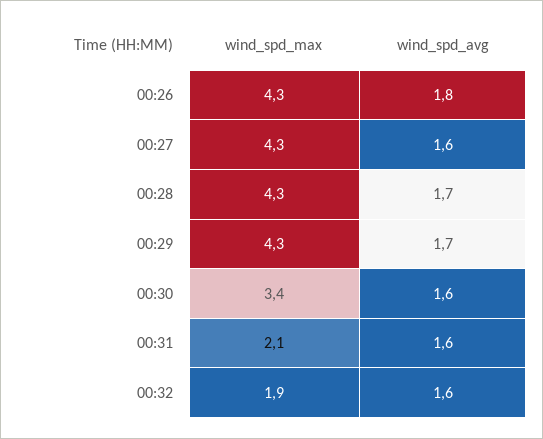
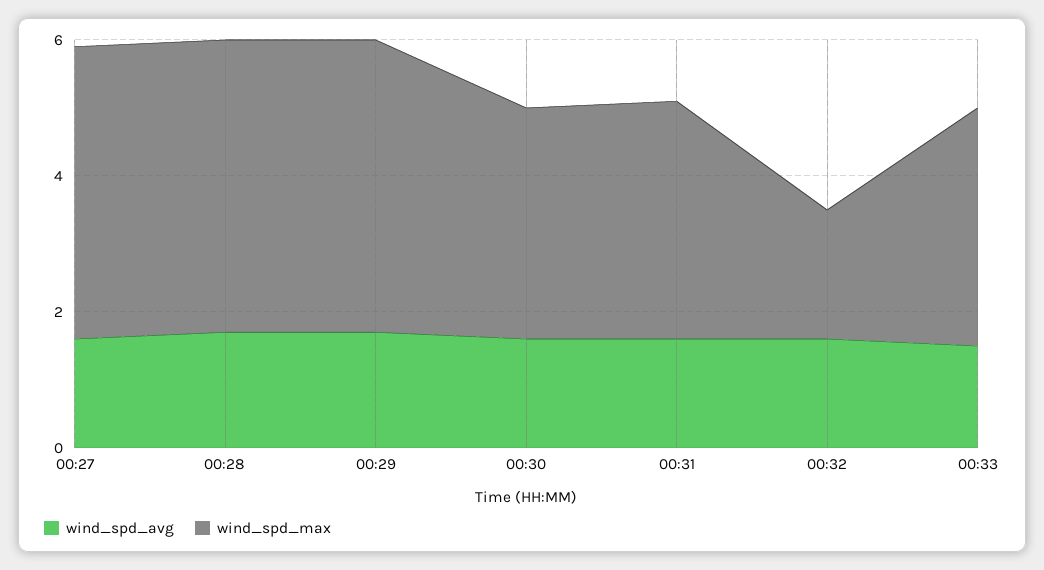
wind_spd_max, 00:26: 4.3 -> none
wind_spd_avg, 00:26: 1.8 -> none
wind_spd_max, 00:31: 2.1 -> 3.5
wind_spd_avg, 00:33: none -> 1.5
wind_spd_max, 00:33: none -> 3.5

